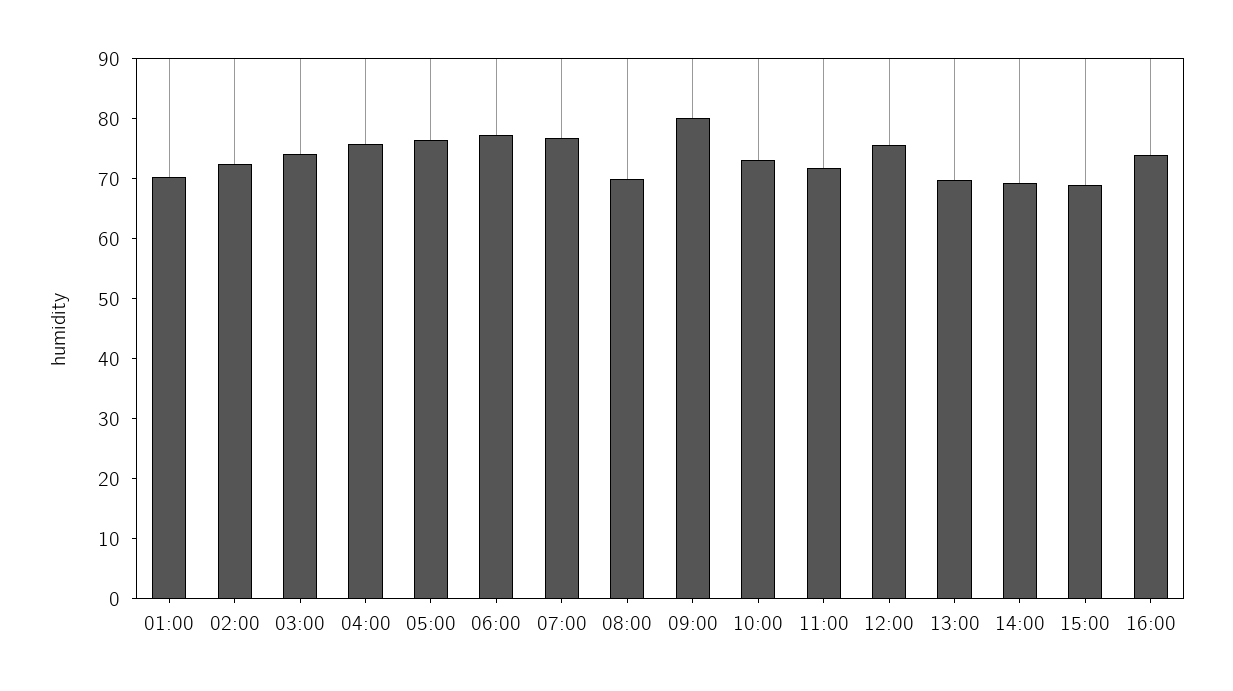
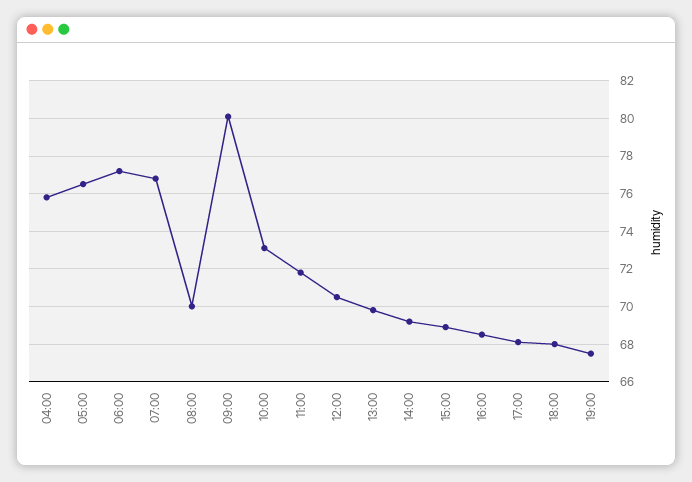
01:00: 70 -> none
02:00: 72 -> none
03:00: 74 -> none
12:00: 76 -> 70.5
16:00: 74 -> 68.5
17:00: none -> 68
18:00: none -> 68
19:00: none -> 67.5

